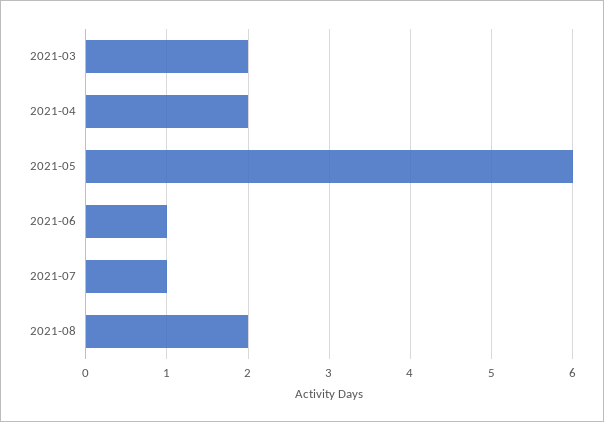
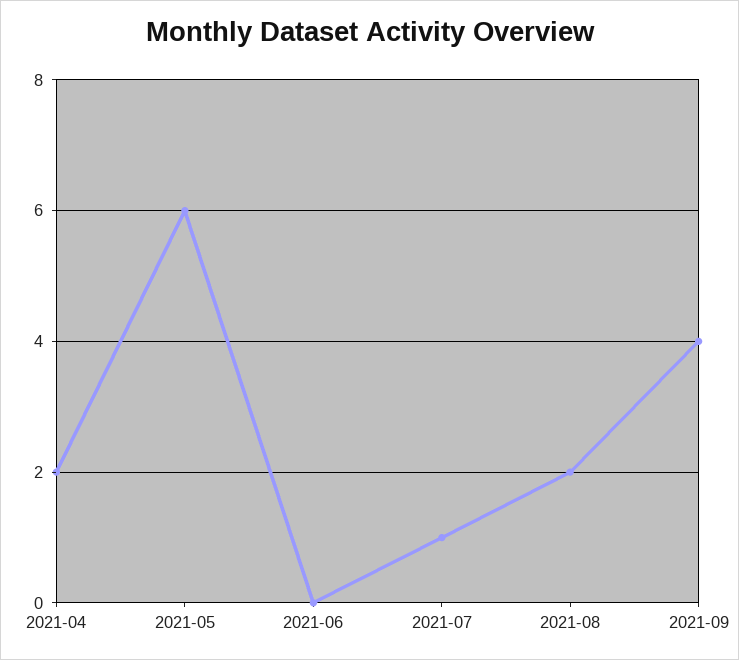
2021-03: 2 -> none
2021-06: 1 -> 0
2021-09: none -> 4

